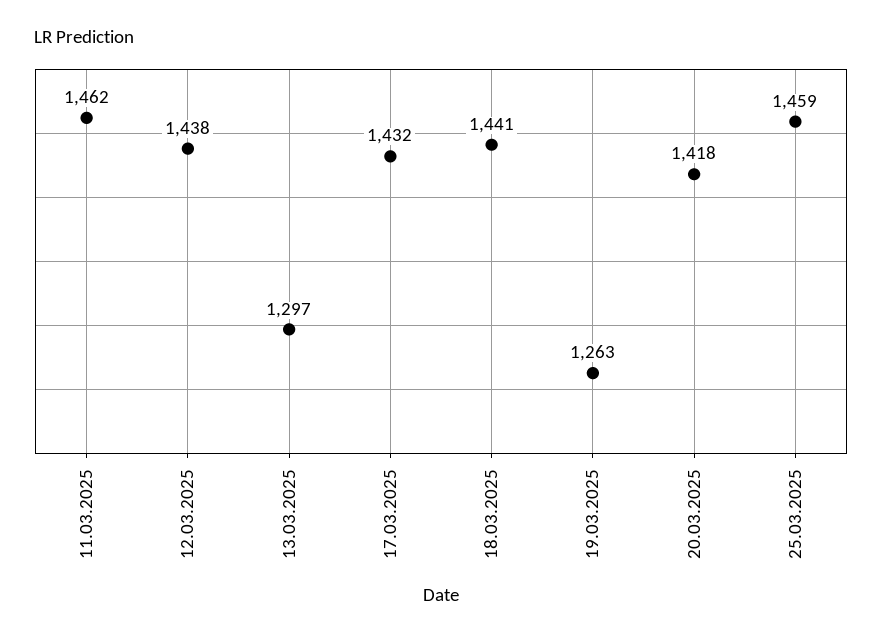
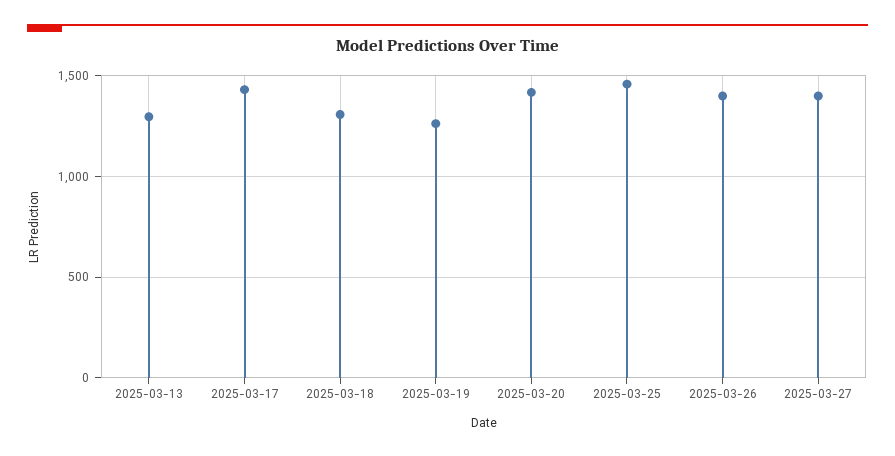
11.03.2025: 1462 -> none
12.03.2025: 1438 -> none
18.03.2025: 1441 -> 1300
2025-03-26: none -> 1400
2025-03-27: none -> 1400

